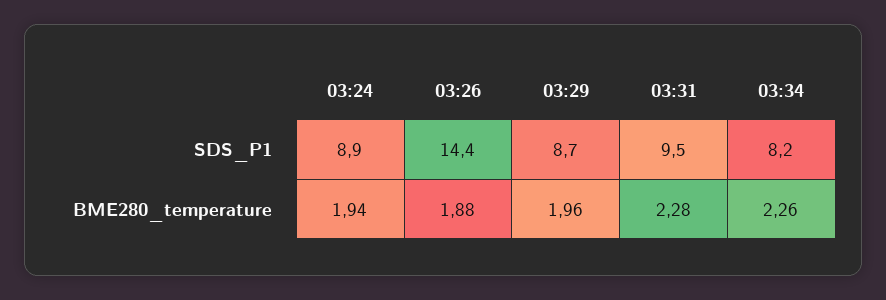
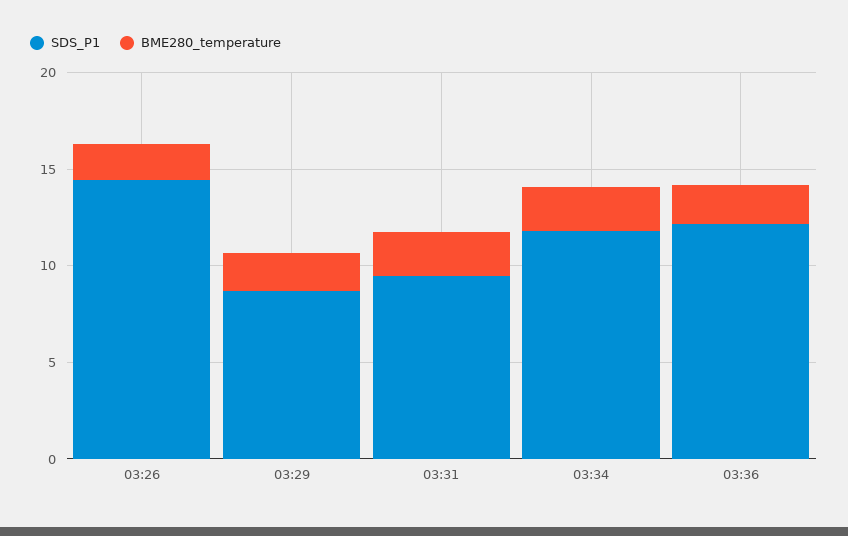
SDS_P1, 03:24: 8.9 -> none
SDS_P1, 03:34: 8.2 -> 12
BME280_temperature, 03:24: 1.94 -> none
SDS_P1, 03:36: none -> 12
BME280_temperature, 03:36: none -> 2

